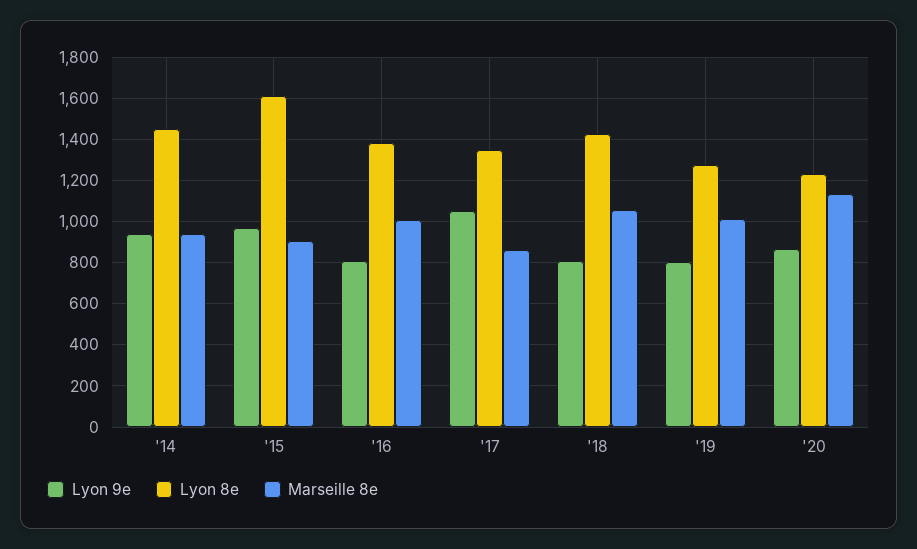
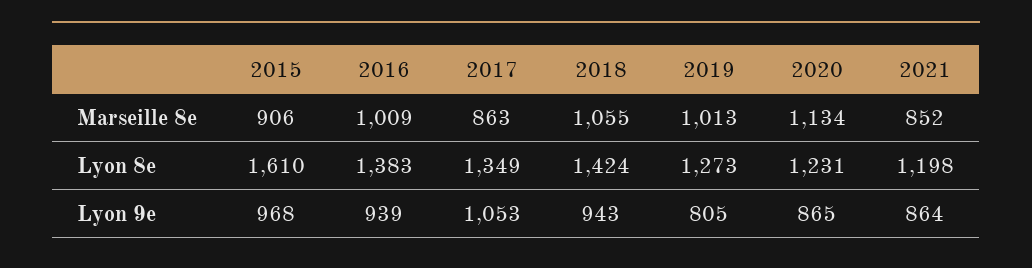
Lyon 9e, '14: 950 -> none
Lyon 8e, '14: 1450 -> none
Marseille 8e, '14: 950 -> none
Lyon 9e, '16: 800 -> 939
Lyon 9e, '18: 800 -> 943
Marseille 8e, 2021: none -> 852
Lyon 8e, 2021: none -> 1198
Lyon 9e, 2021: none -> 864

